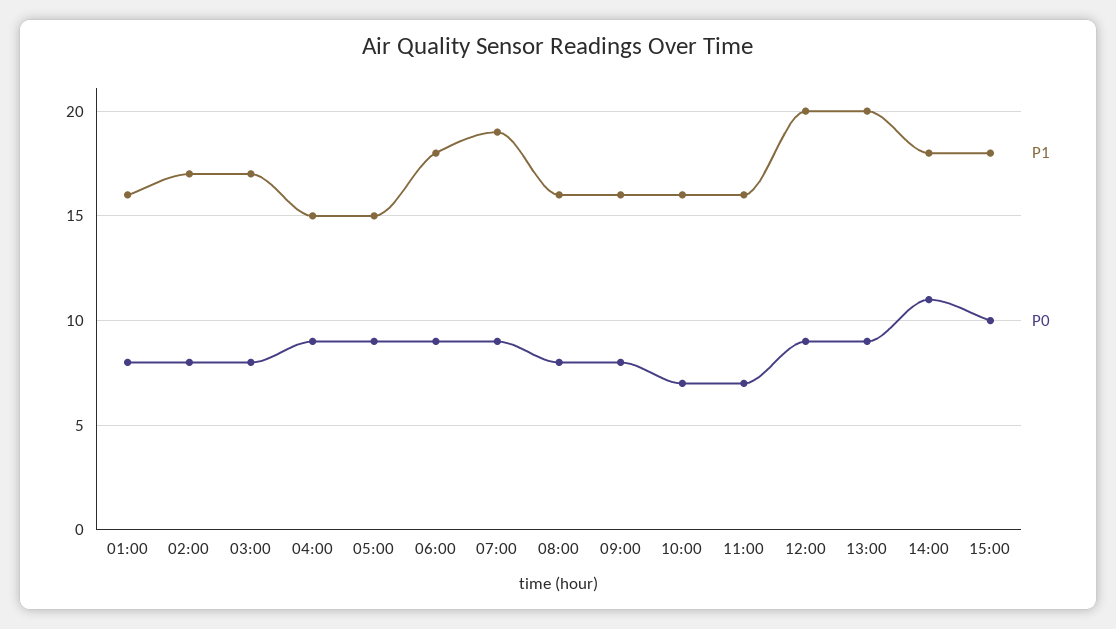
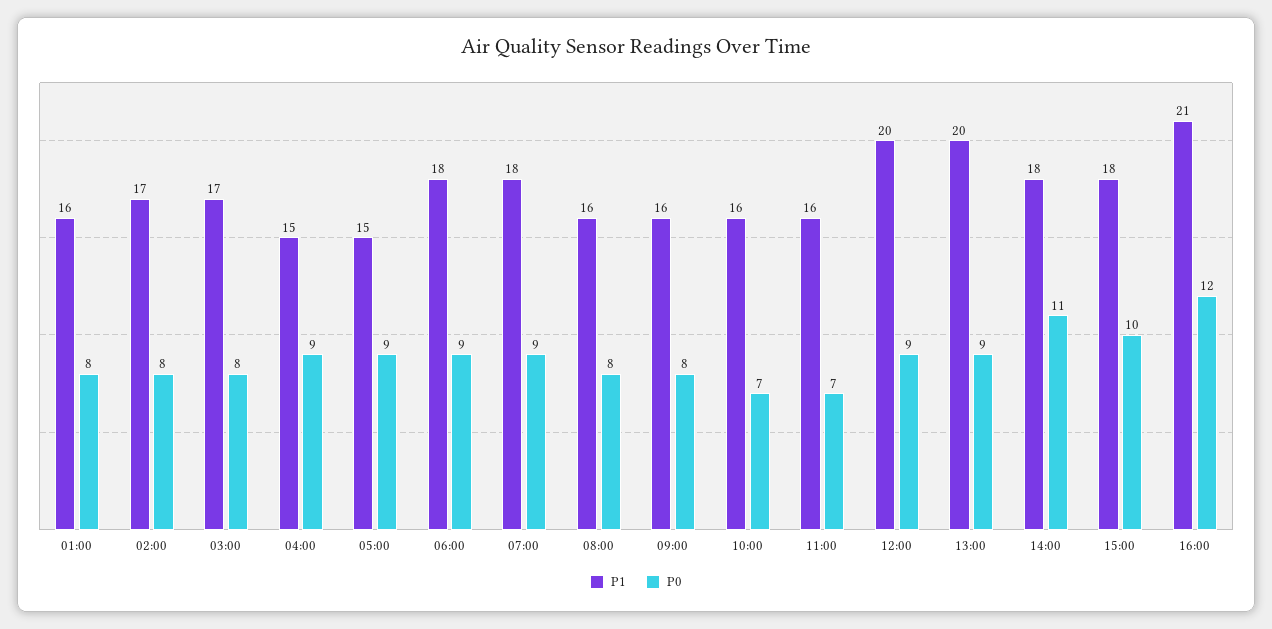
P1, 07:00: 19 -> 18
P1, 16:00: none -> 21
P0, 16:00: none -> 12

